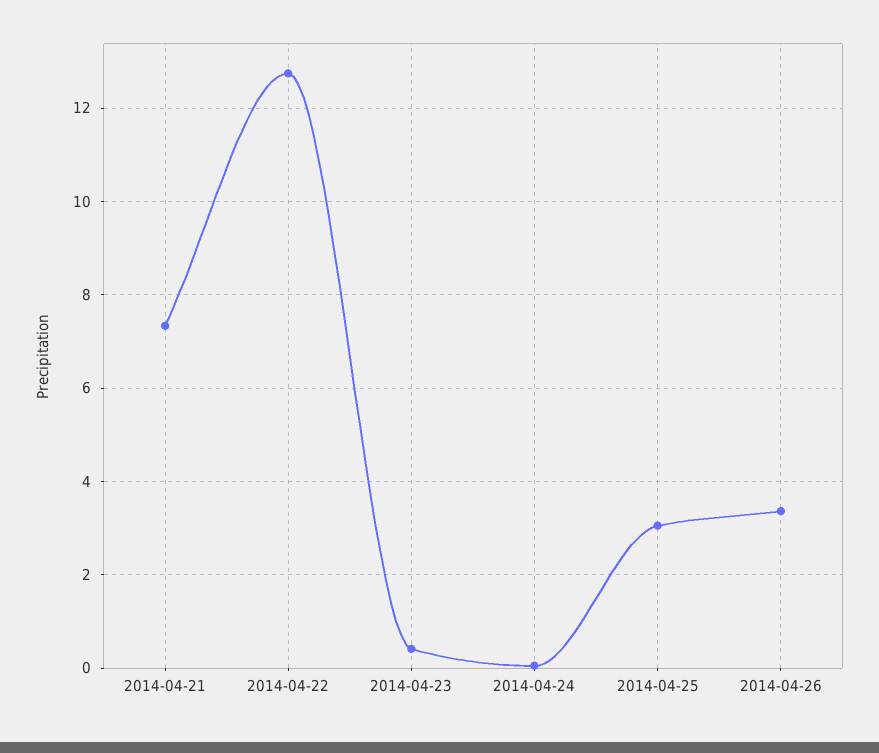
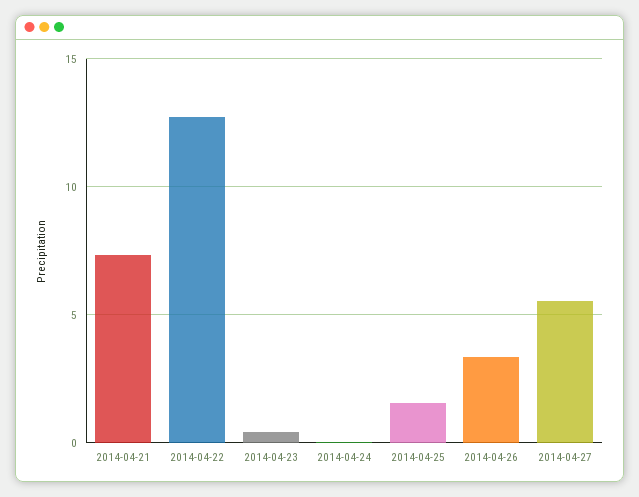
2014-04-25: 3 -> 1.5
2014-04-27: none -> 5.5

